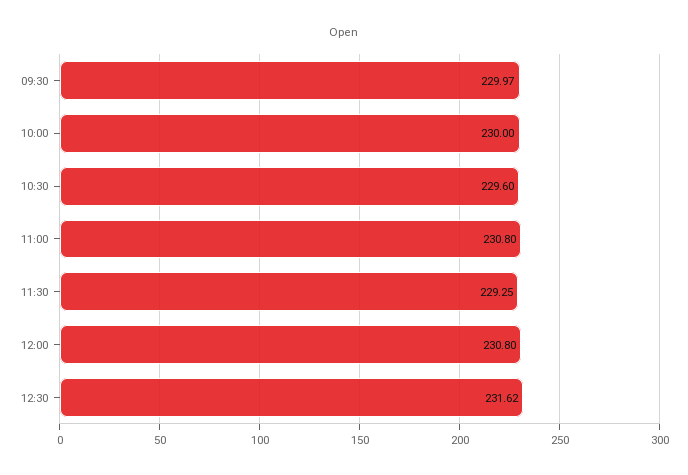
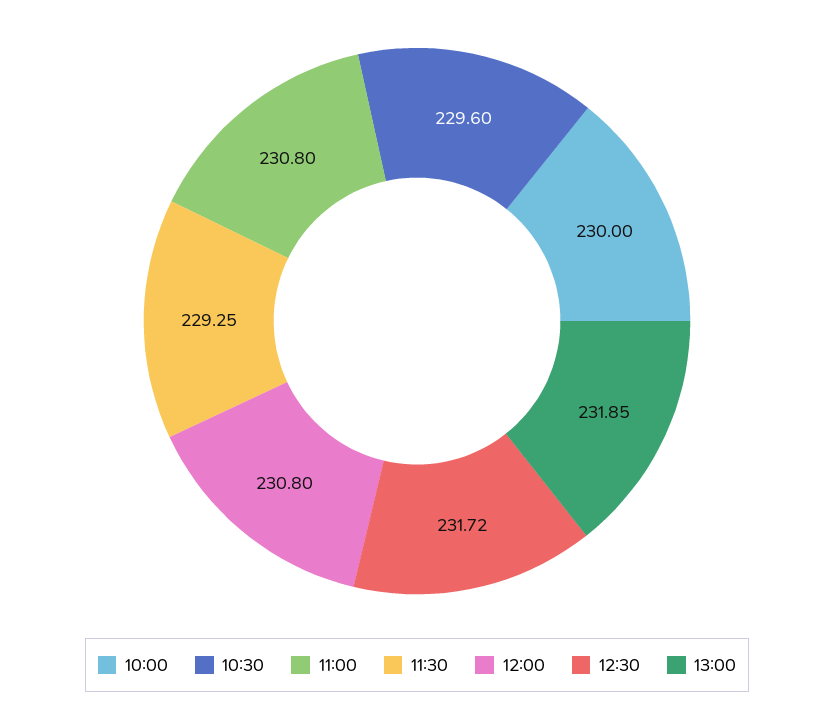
09:30: 229.97 -> none
12:30: 231.62 -> 231.72
13:00: none -> 231.85

